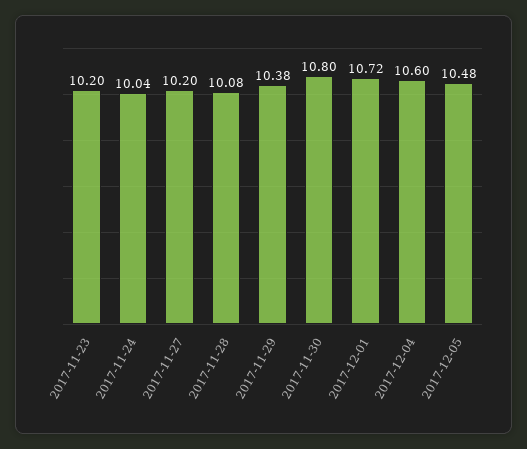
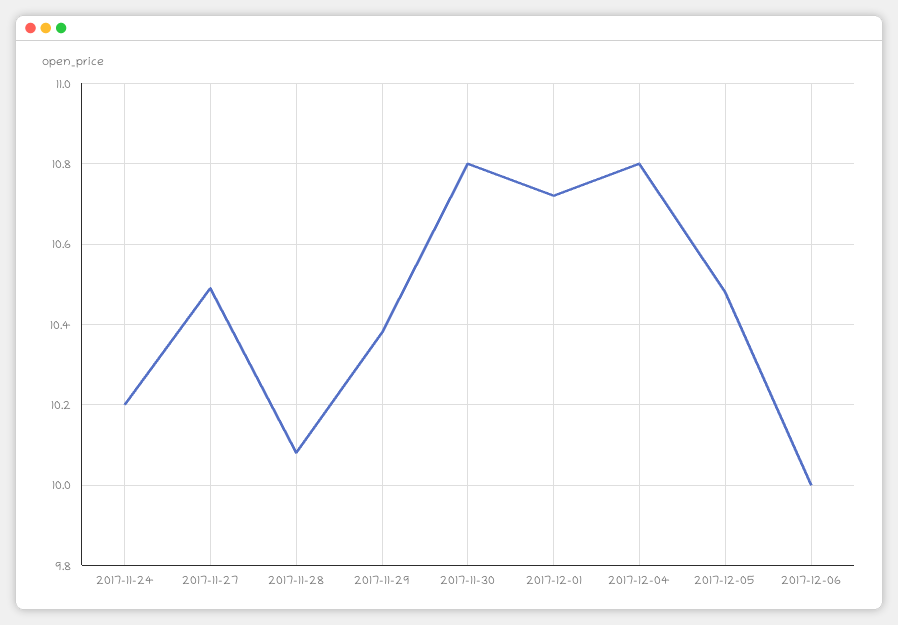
2017-11-23: 10.2 -> none
2017-11-24: 10.04 -> 10.2
2017-11-27: 10.2 -> 10.5
2017-12-04: 10.6 -> 10.8
2017-12-06: none -> 10

